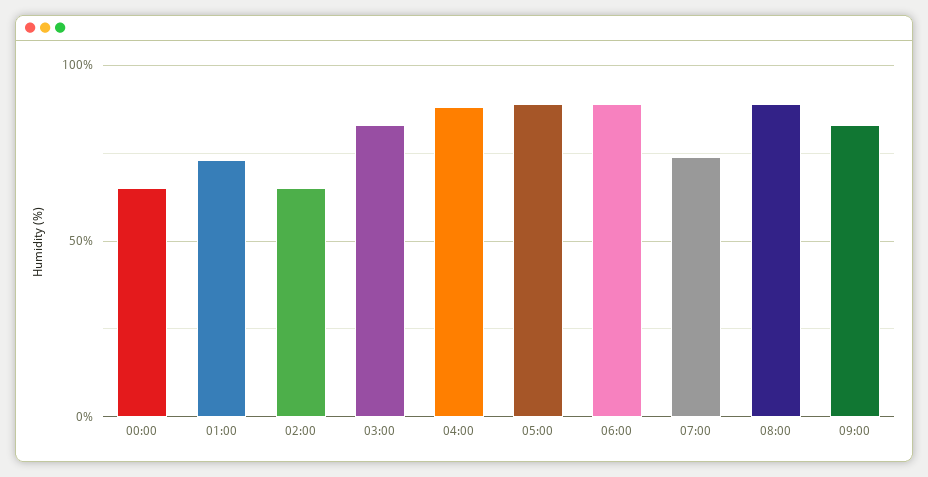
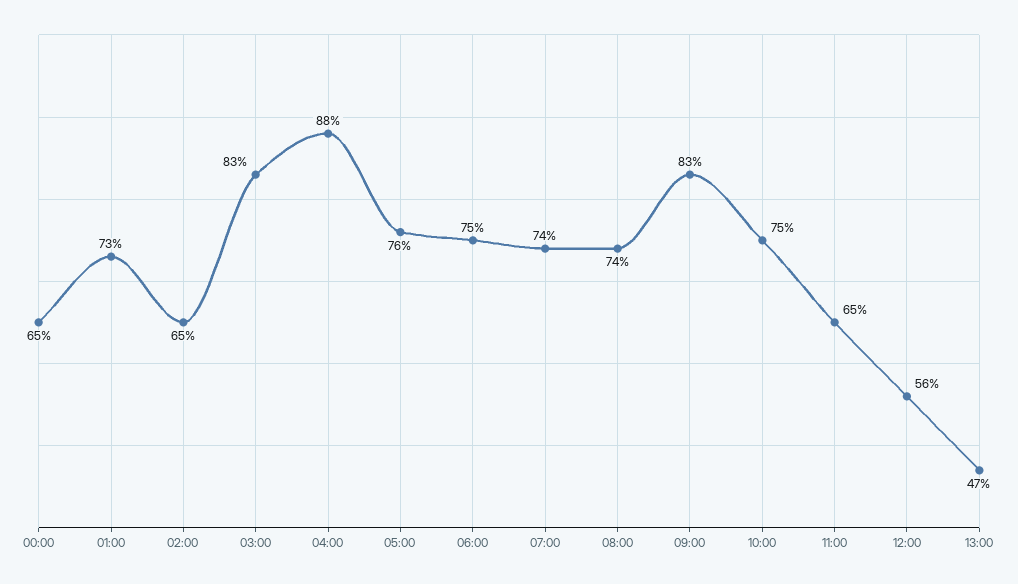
05:00: 90 -> 76
06:00: 90 -> 75
08:00: 90 -> 74
10:00: none -> 75
11:00: none -> 65
12:00: none -> 56
13:00: none -> 47

